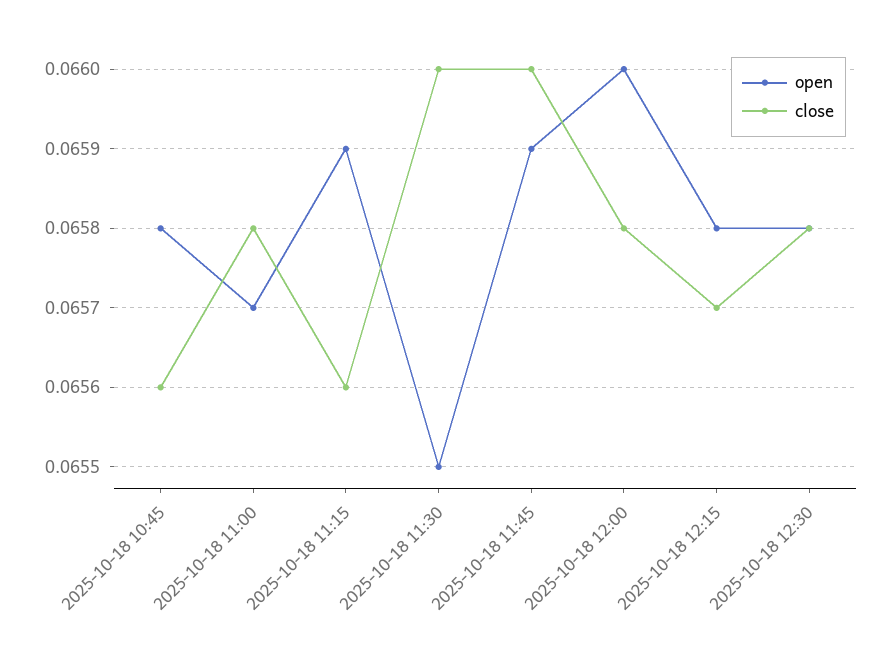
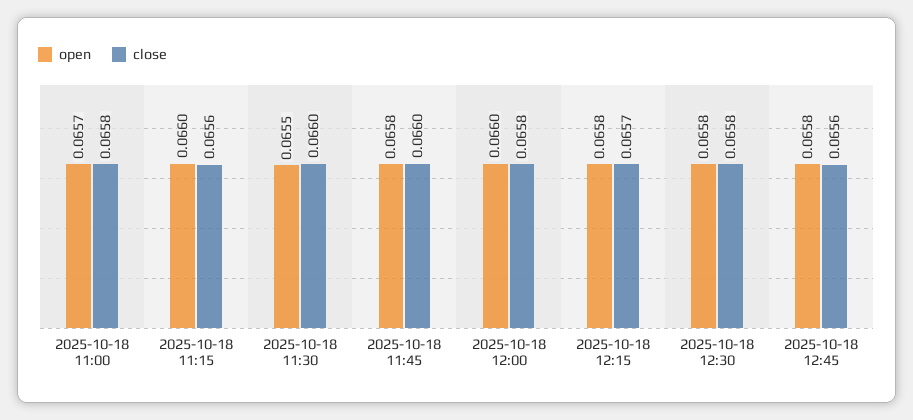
open, 2025-10-18 10:45: 0.0658 -> none
close, 2025-10-18 10:45: 0.0656 -> none
open, 2025-10-18 11:15: 0.0659 -> 0.066
open, 2025-10-18 11:45: 0.0659 -> 0.0658
open, 2025-10-18 12:45: none -> 0.0658
close, 2025-10-18 12:45: none -> 0.0656

